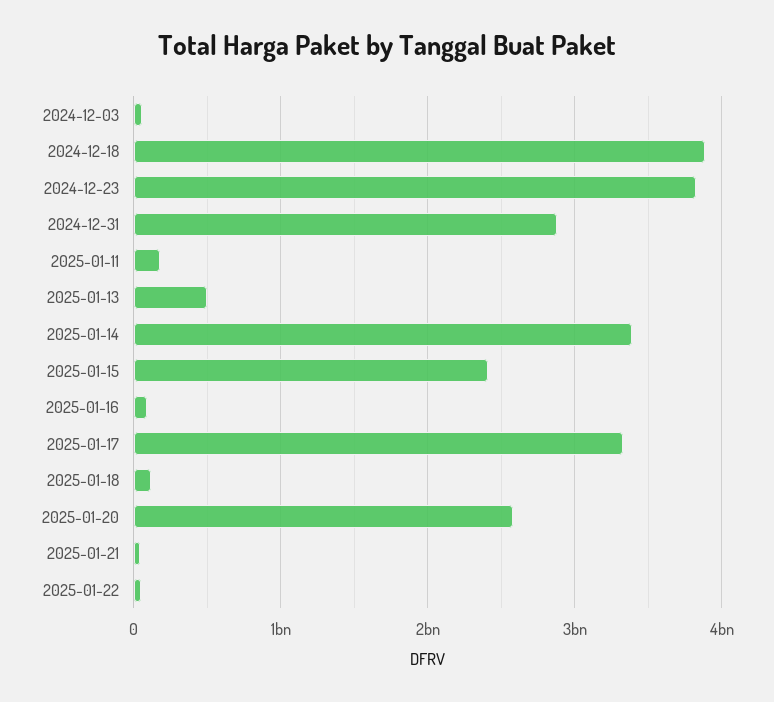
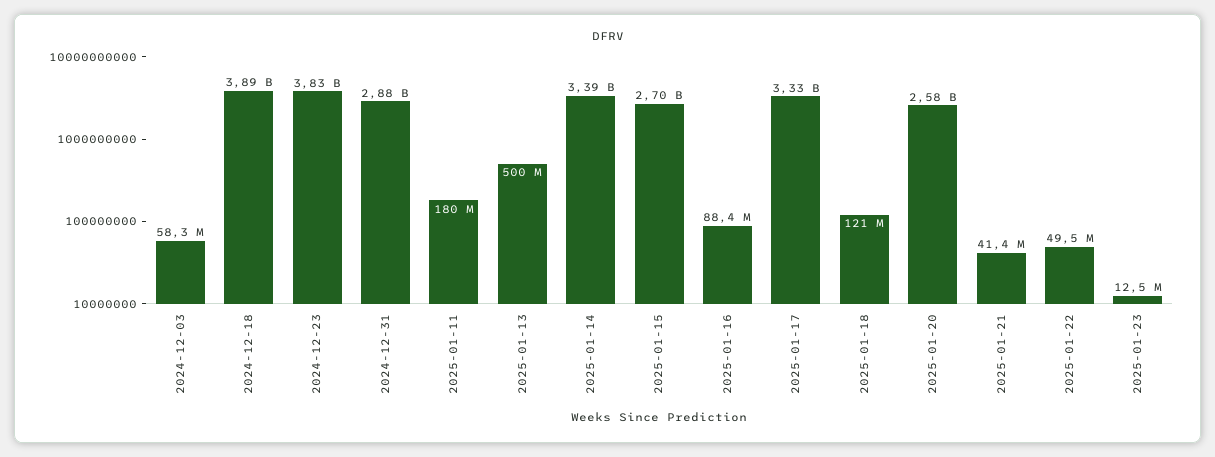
2025-01-15: 2400000000 -> 2700000000
2025-01-23: none -> 12500000

